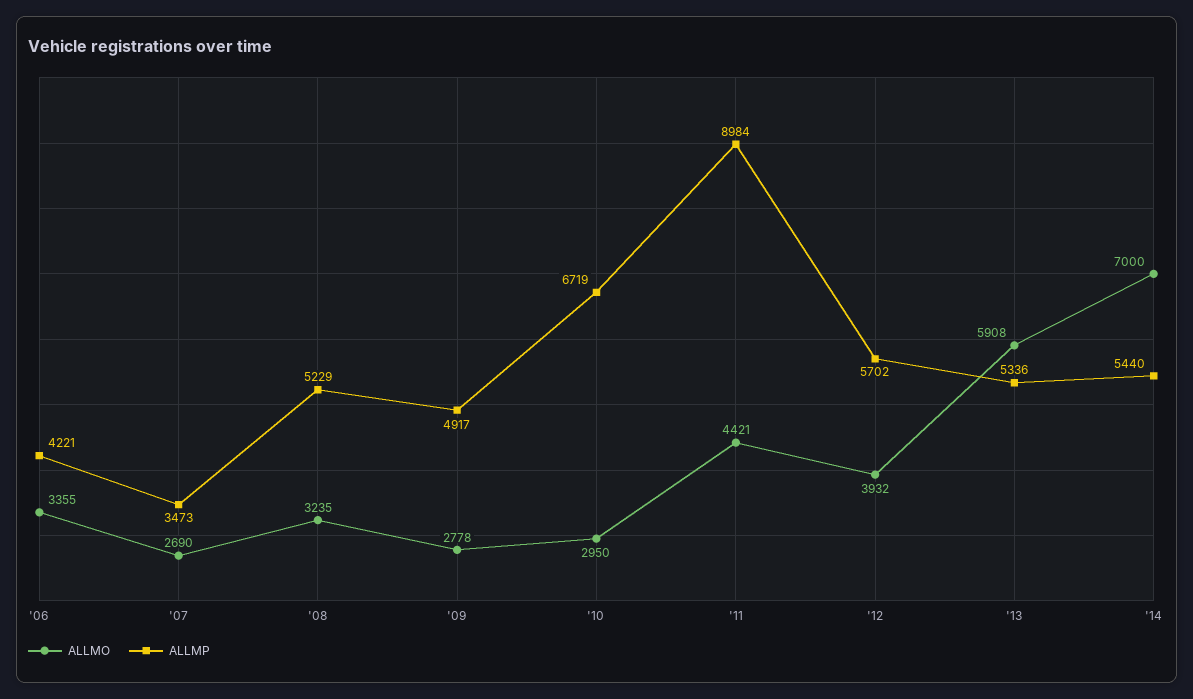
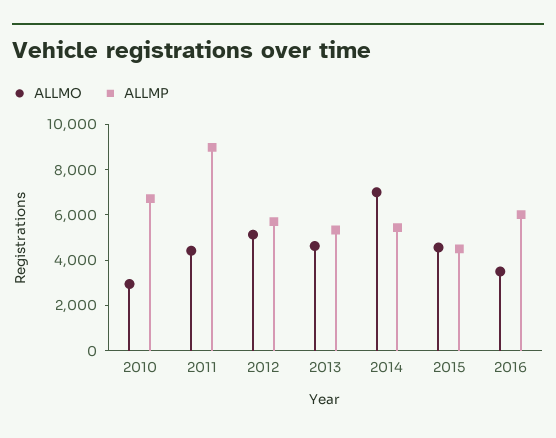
ALLMO, '06: 3355 -> none
ALLMP, '06: 4221 -> none
ALLMO, '07: 2690 -> none
ALLMP, '07: 3473 -> none
ALLMO, '08: 3235 -> none
ALLMP, '08: 5229 -> none
ALLMO, '09: 2778 -> none
ALLMP, '09: 4917 -> none
ALLMO, '12: 3932 -> 5000
ALLMO, '13: 5908 -> 4500
ALLMO, 2015: none -> 4500
ALLMP, 2015: none -> 4500
ALLMO, 2016: none -> 3500
ALLMP, 2016: none -> 6000

